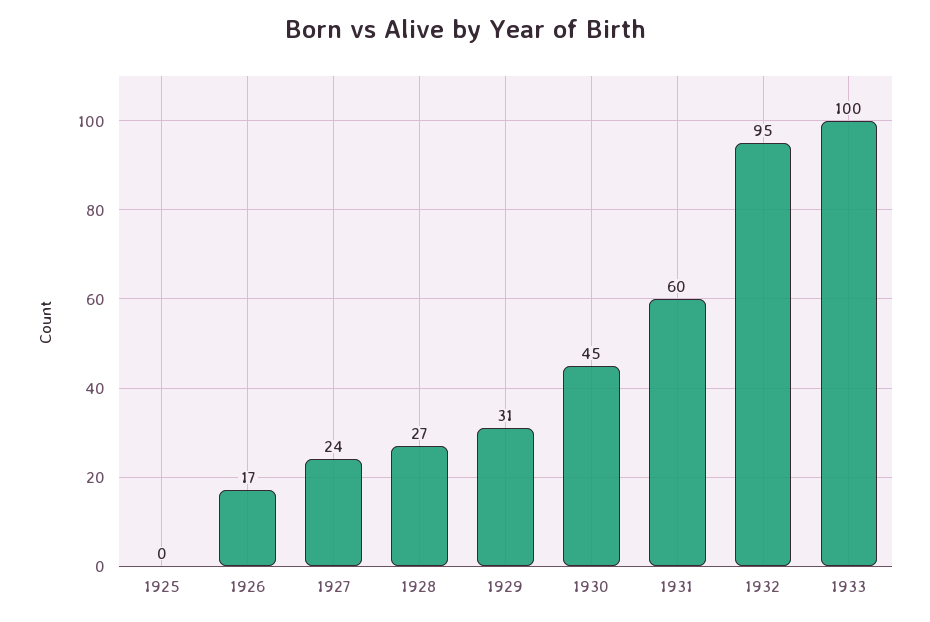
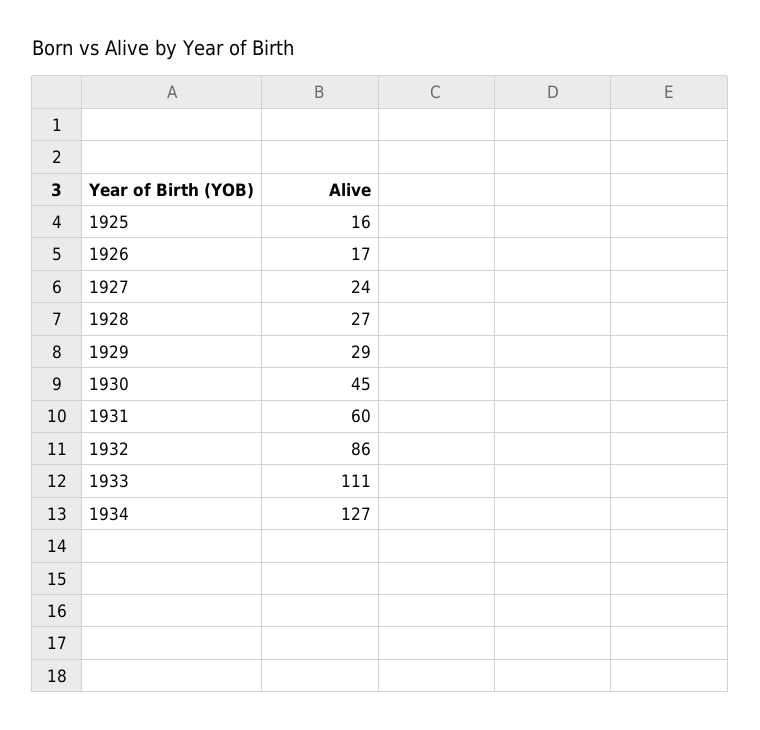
1925: 0 -> 16
1929: 31 -> 29
1932: 95 -> 86
1933: 100 -> 111
1934: none -> 127

